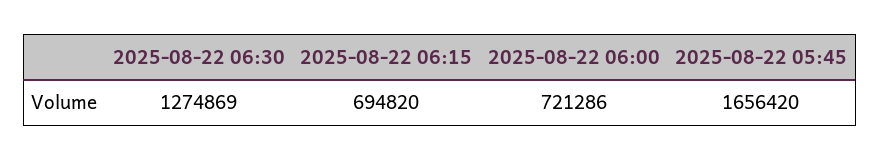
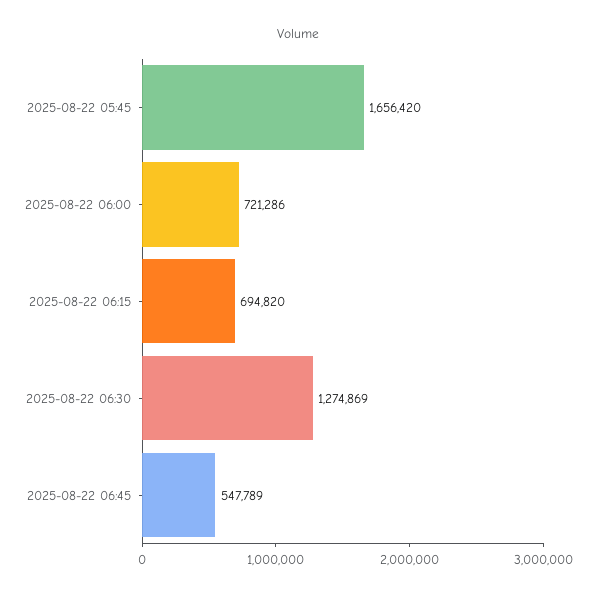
2025-08-22 06:45: none -> 547789

